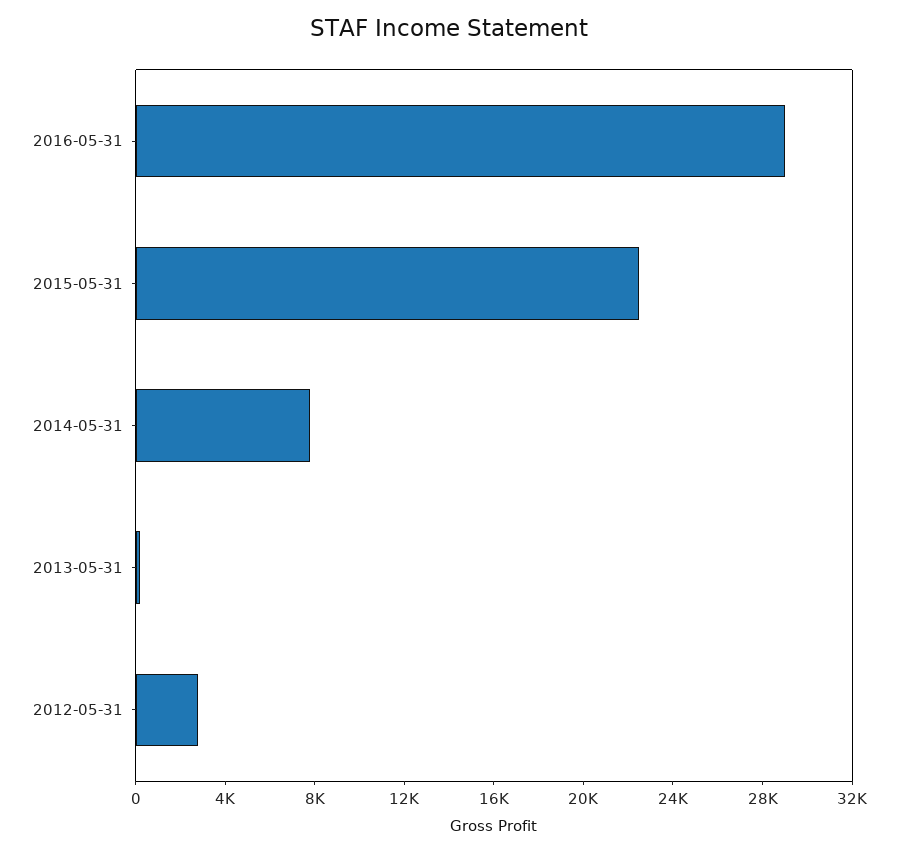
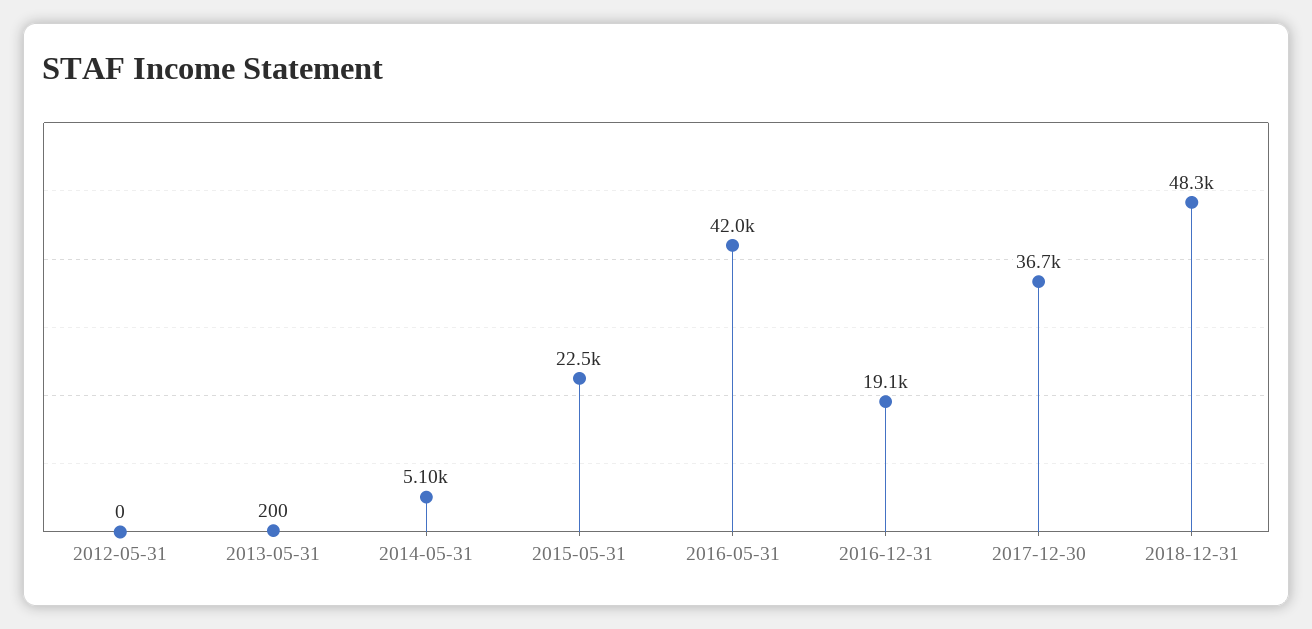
2016-05-31: 29000 -> 42000
2014-05-31: 8000 -> 5100
2012-05-31: 3000 -> 0
2016-12-31: none -> 19100
2017-12-30: none -> 36700
2018-12-31: none -> 48300

